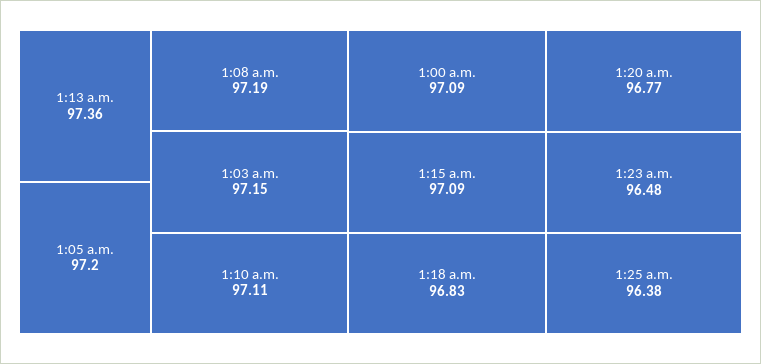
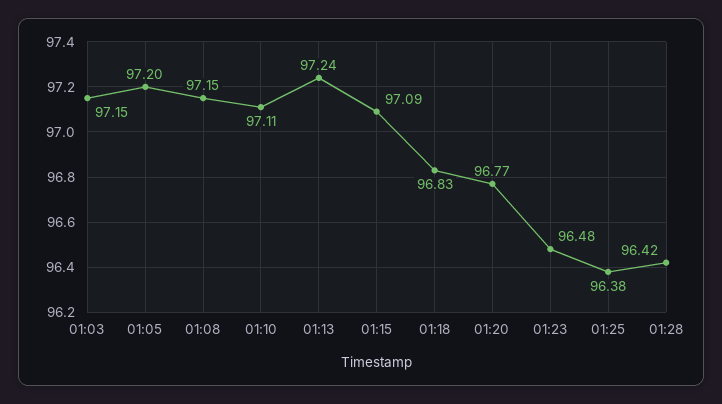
1:13 a.m.: 97.36 -> 97.24
1:08 a.m.: 97.19 -> 97.15
1:00 a.m.: 97.09 -> none
01:28: none -> 96.42

